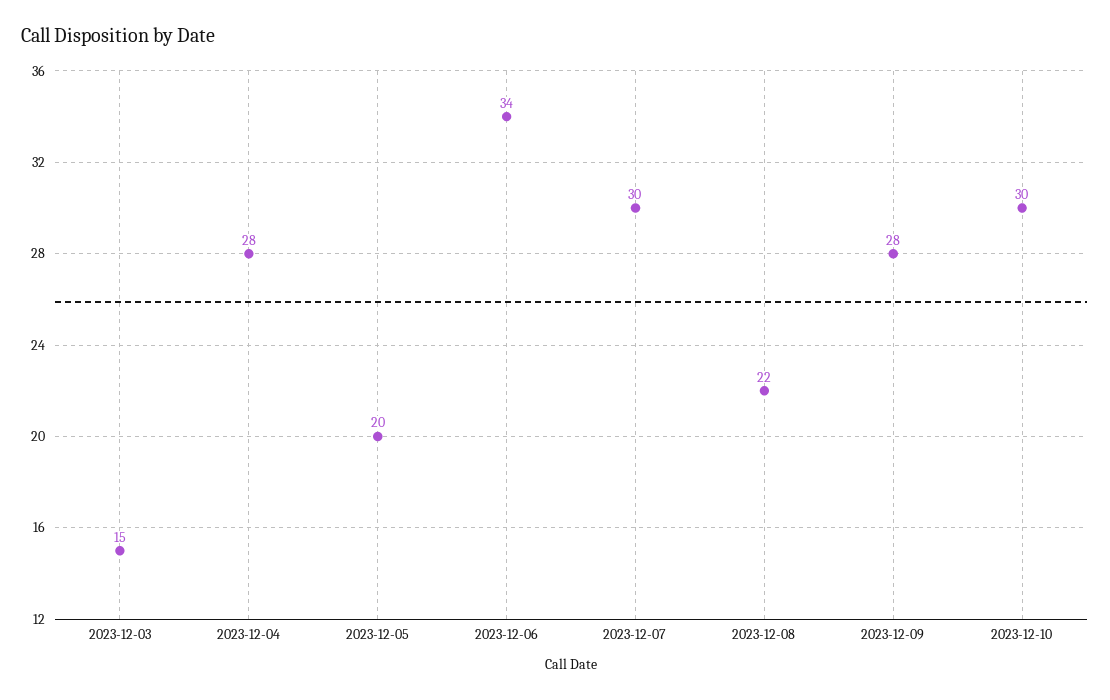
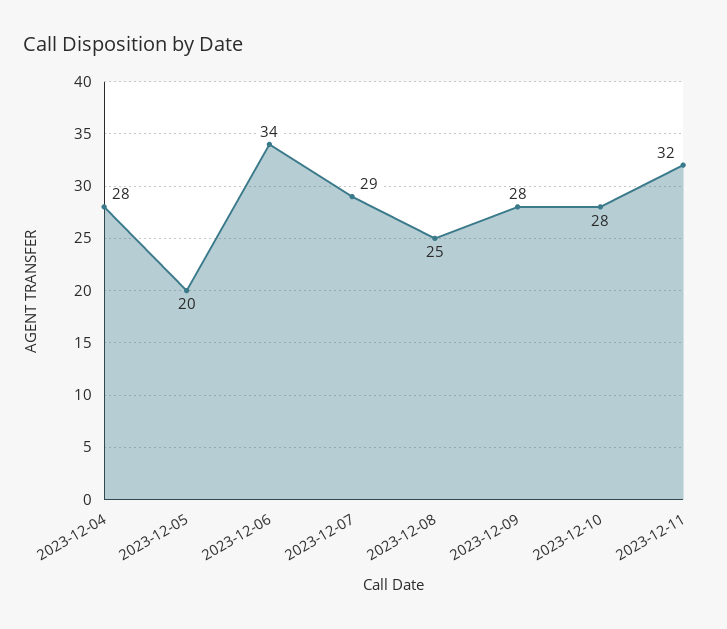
2023-12-03: 15 -> none
2023-12-07: 30 -> 29
2023-12-08: 22 -> 25
2023-12-10: 30 -> 28
2023-12-11: none -> 32

